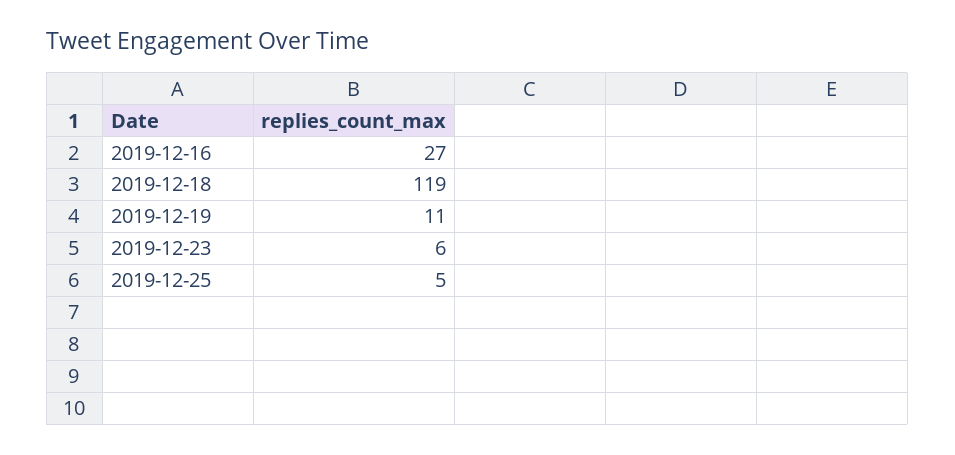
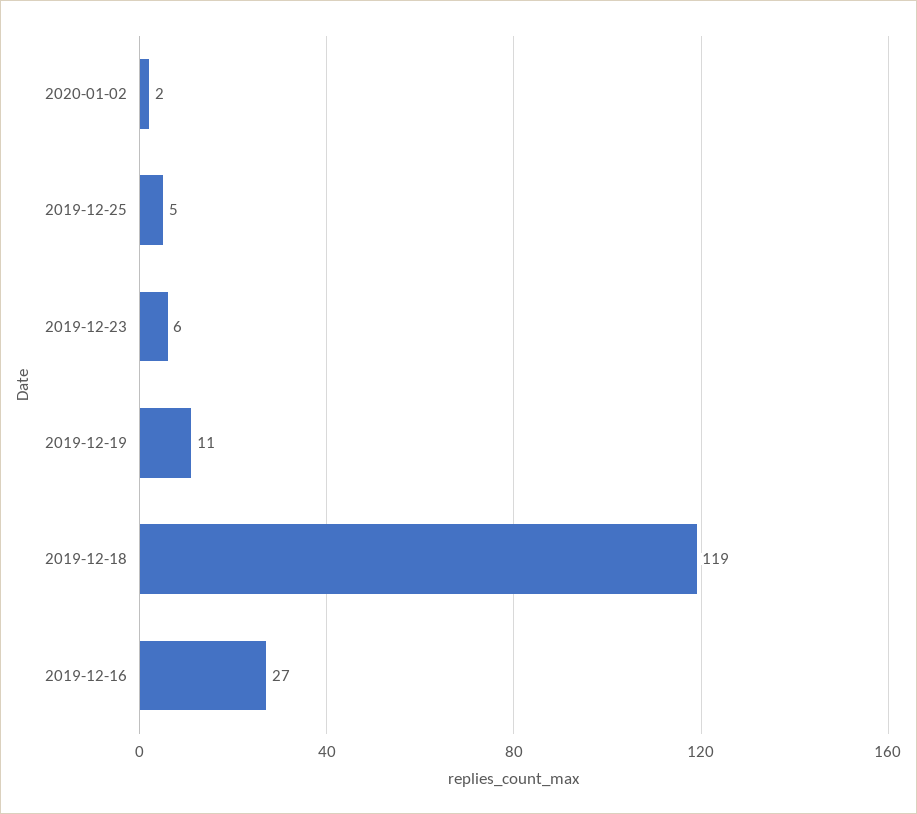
2020-01-02: none -> 2

